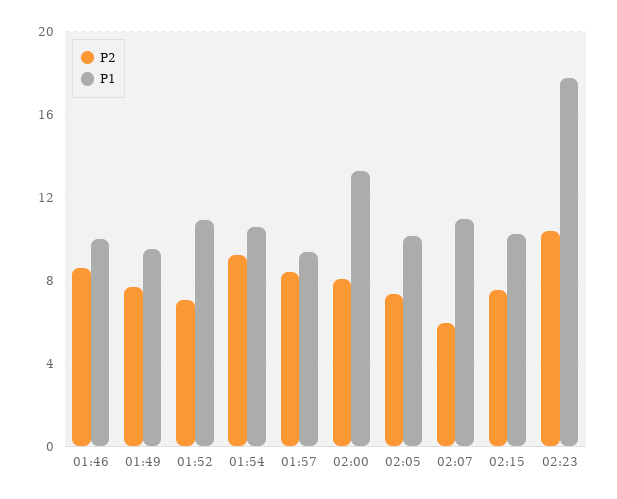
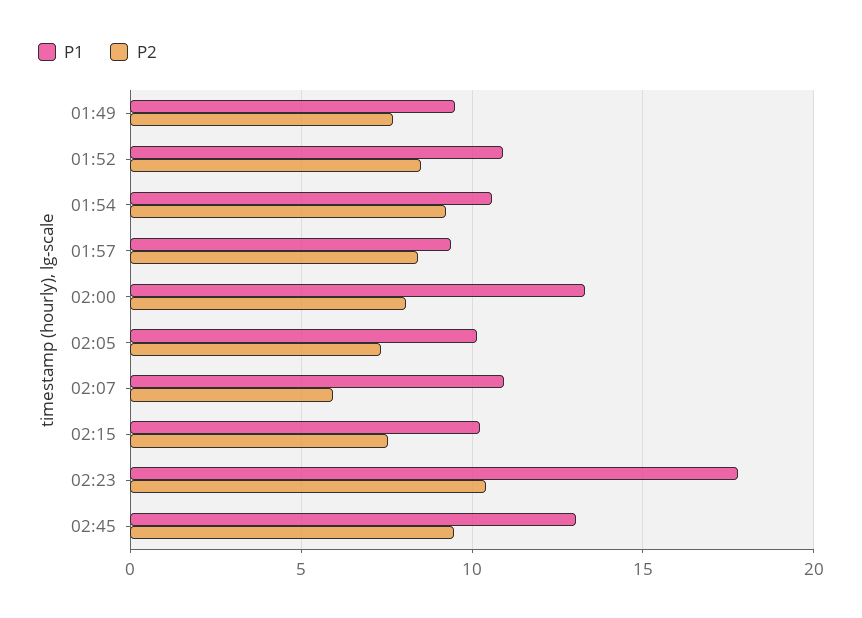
P2, 01:46: 8.5 -> none
P1, 01:46: 10 -> none
P2, 01:52: 7 -> 8.5
P1, 02:45: none -> 13
P2, 02:45: none -> 9.5

